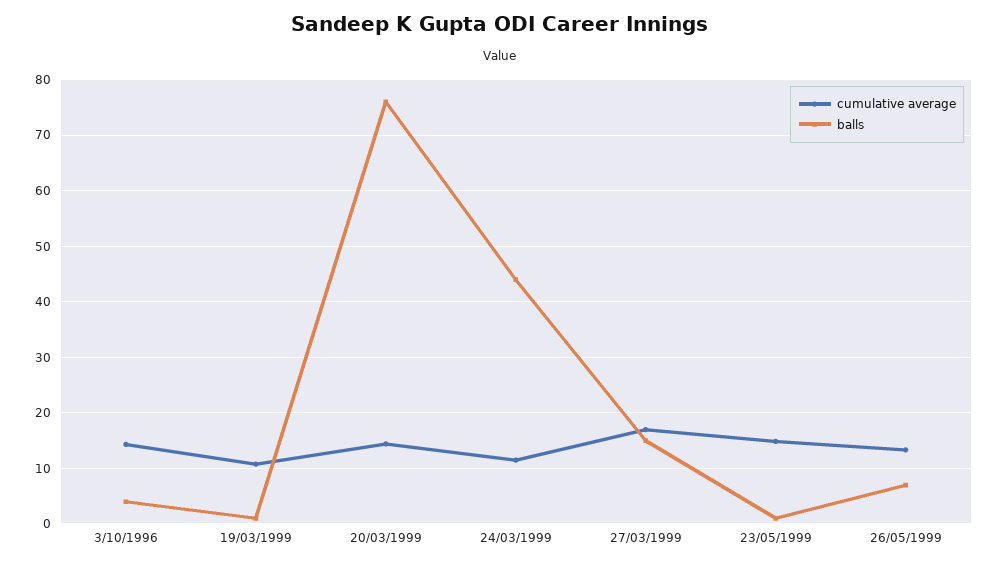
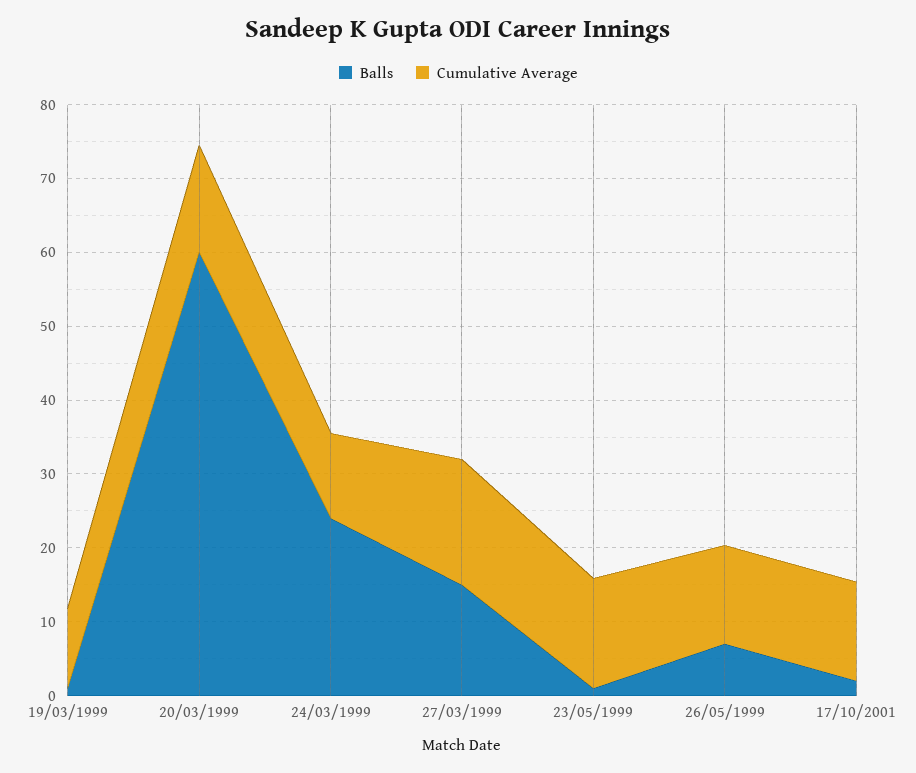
cumulative average, 3/10/1996: 14 -> none
balls, 3/10/1996: 4 -> none
balls, 20/03/1999: 76 -> 60
balls, 24/03/1999: 44 -> 24
balls, 17/10/2001: none -> 2
cumulative average, 17/10/2001: none -> 14

